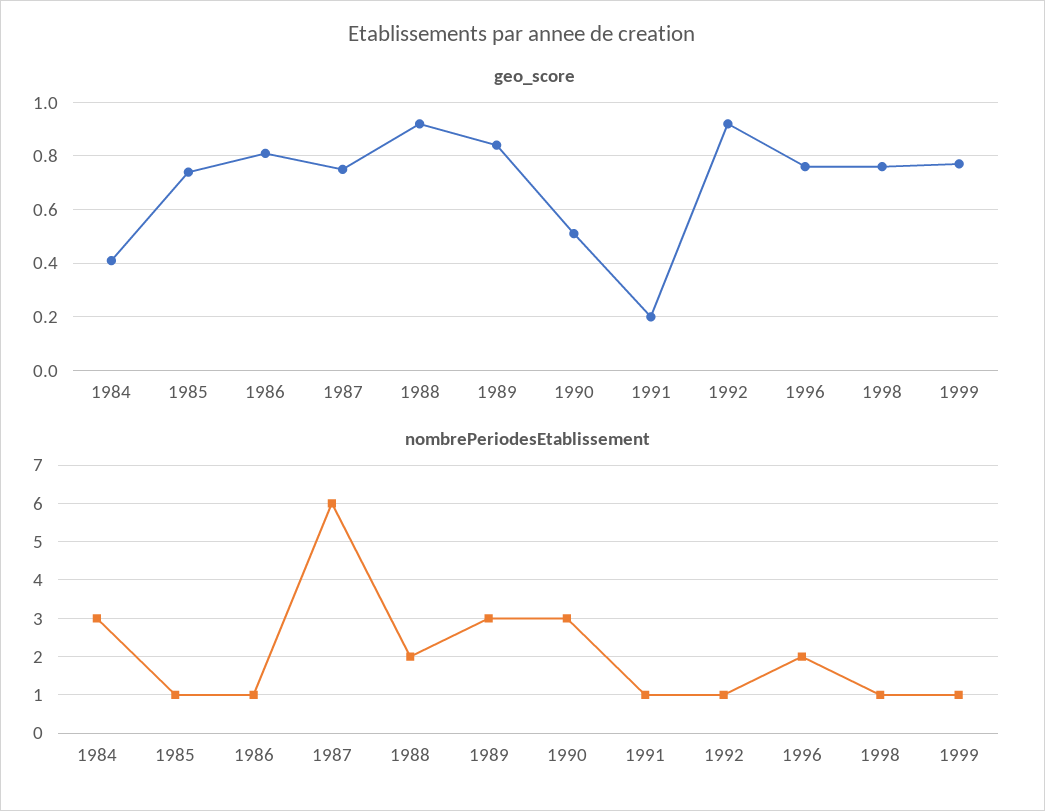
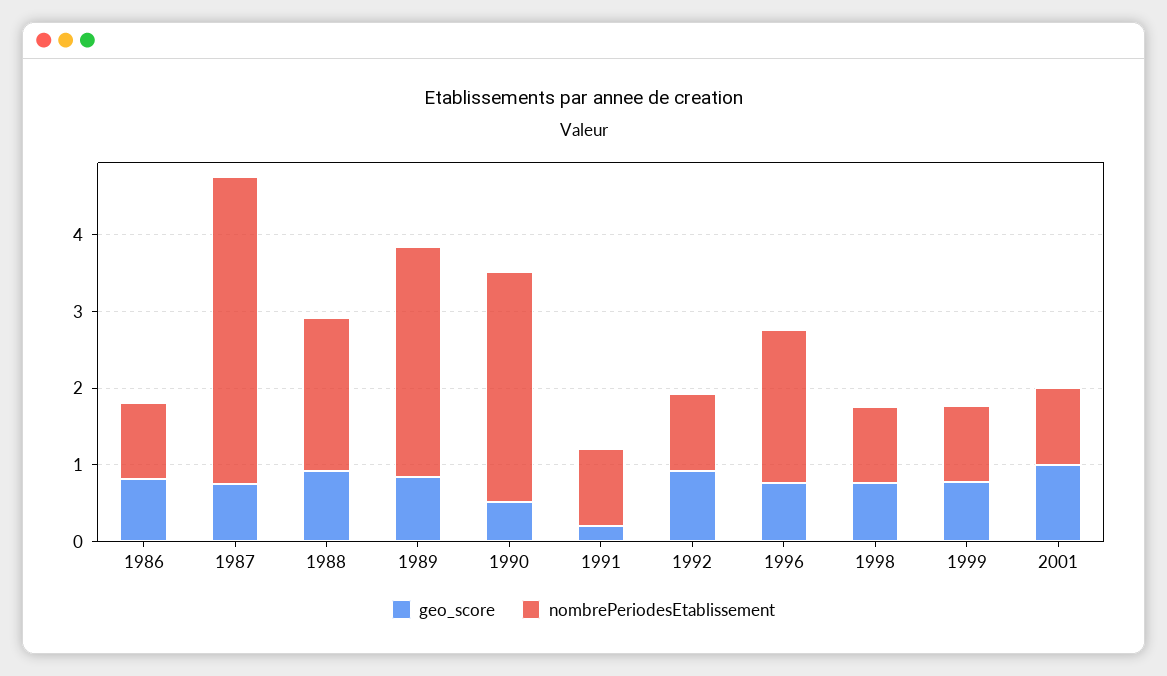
geo_score, 1984: 0.4 -> none
geo_score, 1985: 0.75 -> none
nombrePeriodesEtablissement, 1984: 3 -> none
nombrePeriodesEtablissement, 1985: 1 -> none
nombrePeriodesEtablissement, 1987: 6 -> 4
geo_score, 2001: none -> 1
nombrePeriodesEtablissement, 2001: none -> 1

